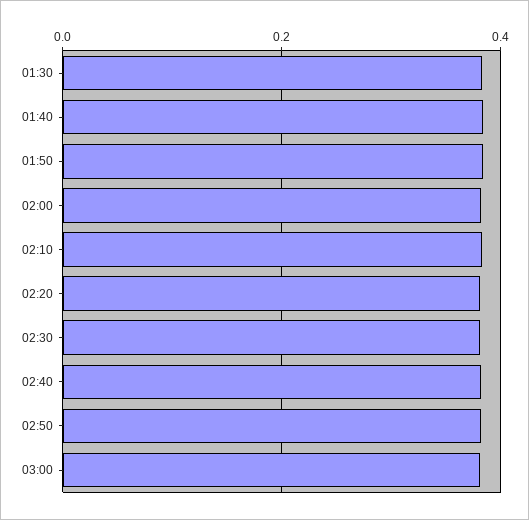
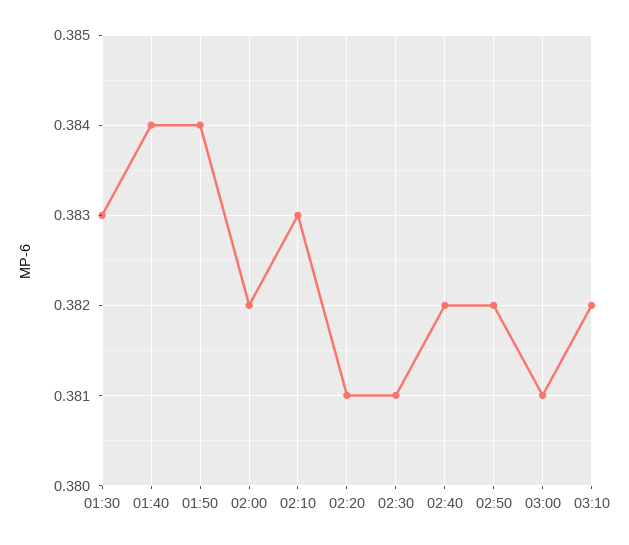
03:10: none -> 0.382

